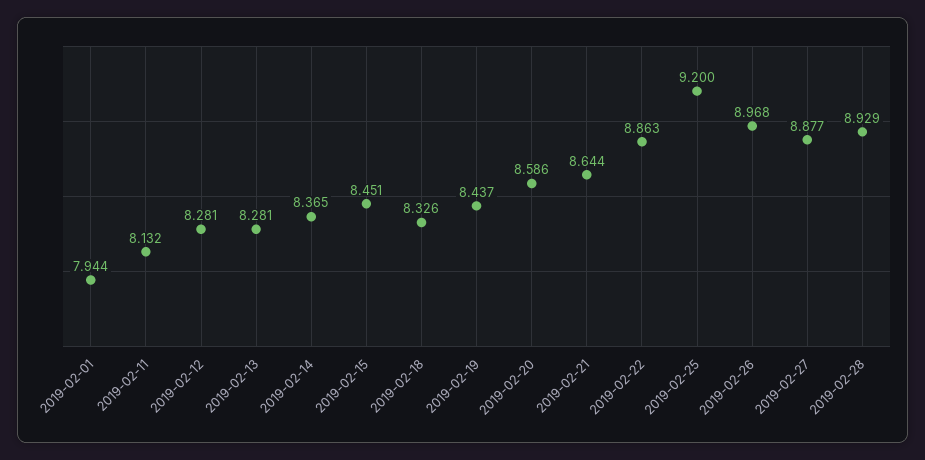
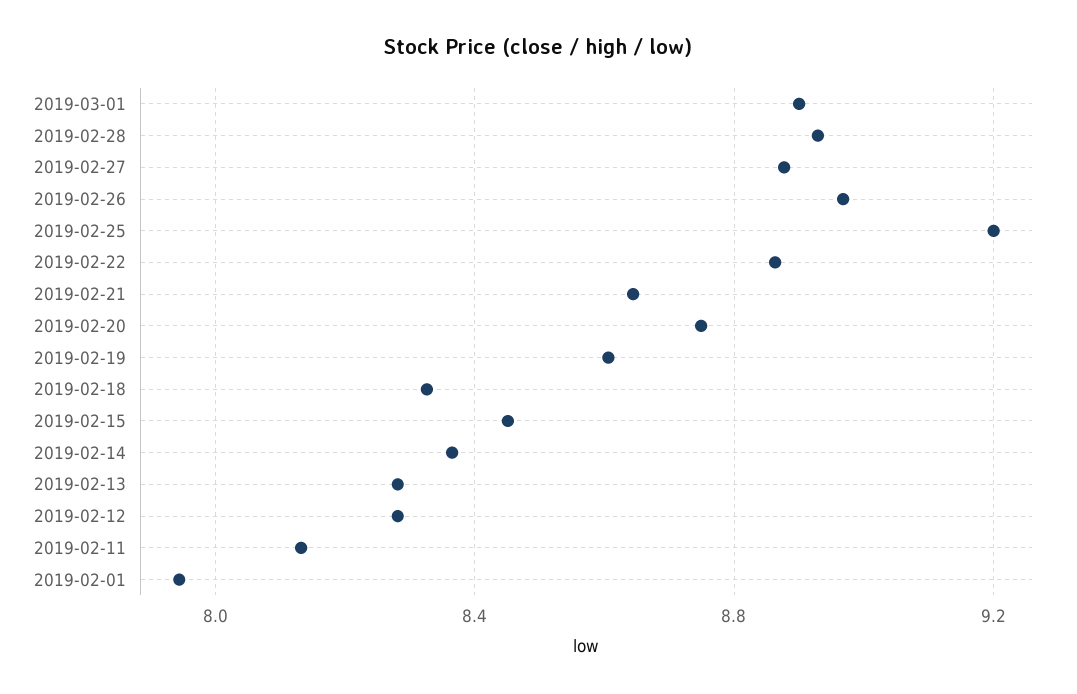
2019-02-19: 8.437 -> 8.6
2019-02-20: 8.586 -> 8.75
2019-03-01: none -> 8.9

